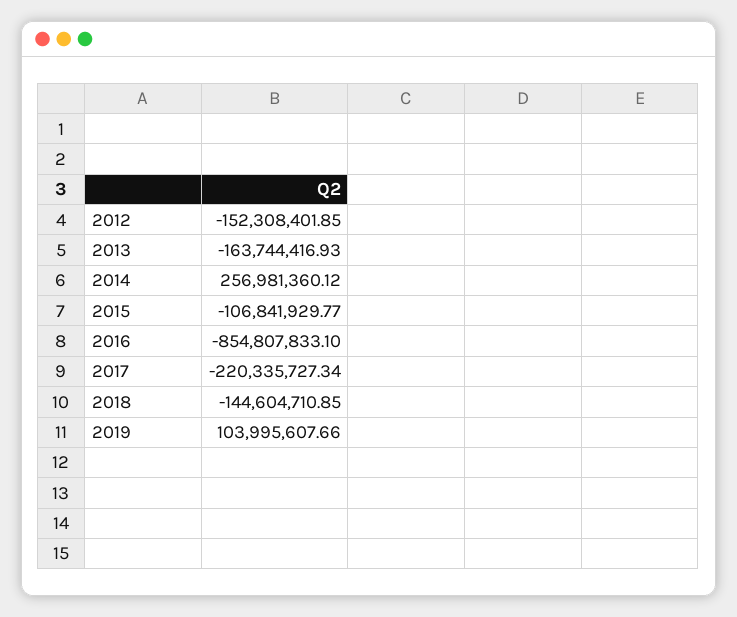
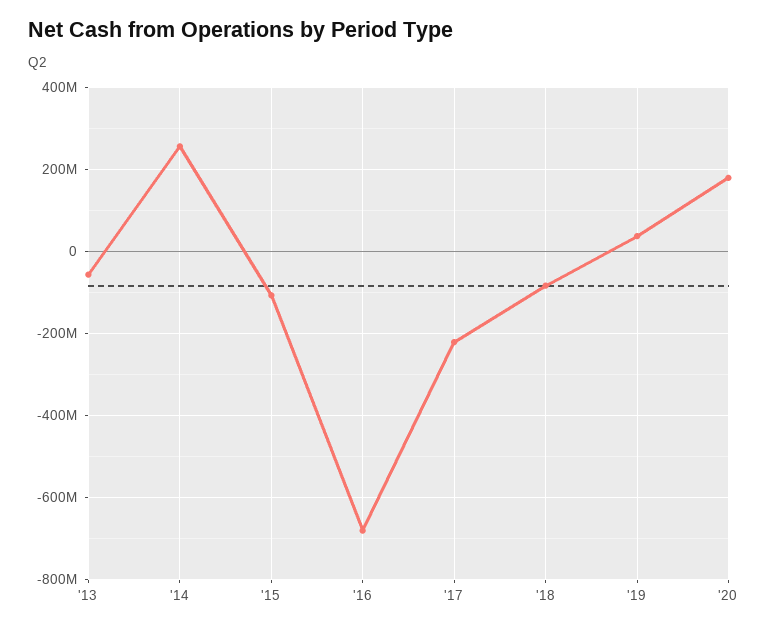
2012: -152308401.85 -> none
2013: -163744416.93 -> -60000000
2016: -854807833.1 -> -680000000
2018: -144604710.85 -> -80000000
2019: 103995607.66 -> 40000000
'20: none -> 180000000

